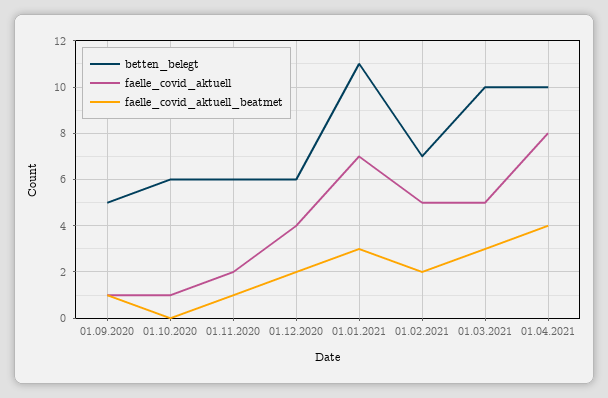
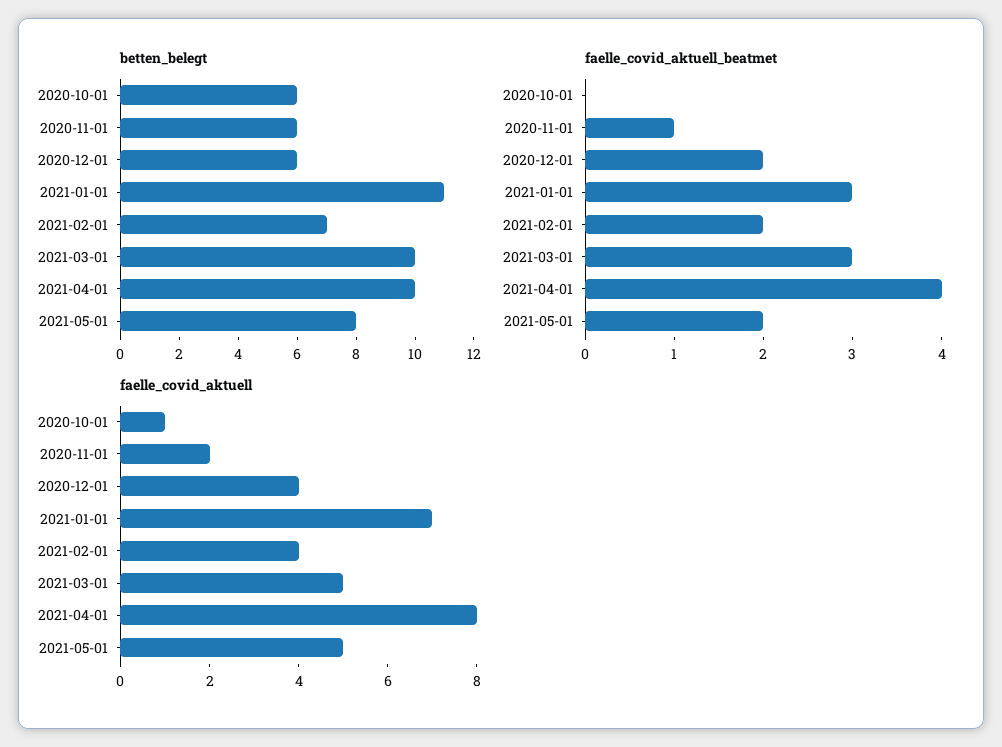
betten_belegt, 01.09.2020: 5 -> none
faelle_covid_aktuell, 01.09.2020: 1 -> none
faelle_covid_aktuell_beatmet, 01.09.2020: 1 -> none
faelle_covid_aktuell, 01.02.2021: 5 -> 4
betten_belegt, 2021-05-01: none -> 8
faelle_covid_aktuell_beatmet, 2021-05-01: none -> 2
faelle_covid_aktuell, 2021-05-01: none -> 5

